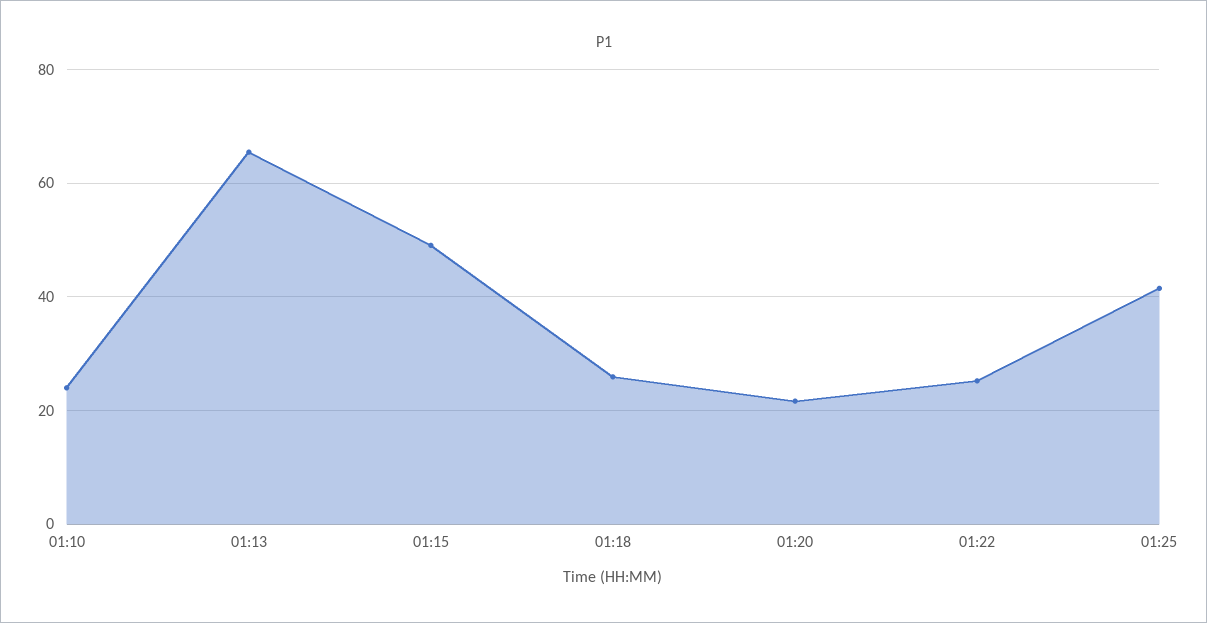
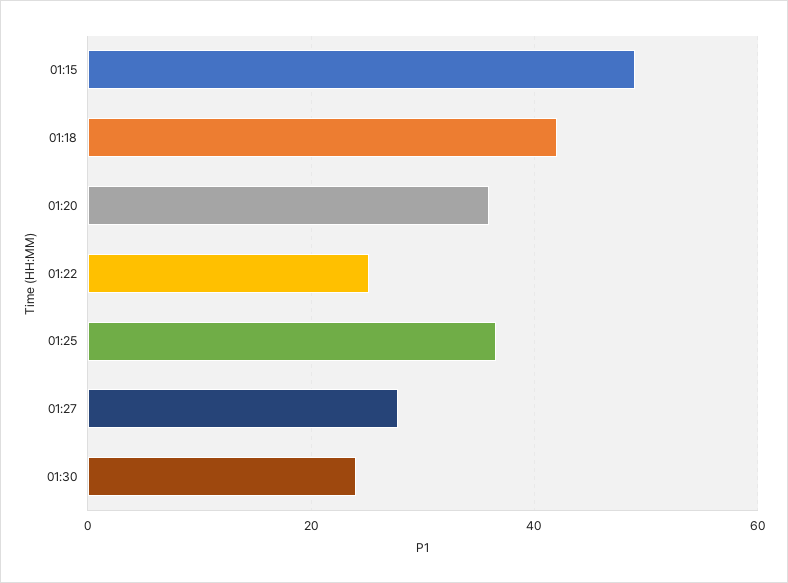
01:10: 24 -> none
01:13: 66 -> none
01:18: 26 -> 42
01:20: 22 -> 36
01:25: 42 -> 36
01:27: none -> 28
01:30: none -> 24

